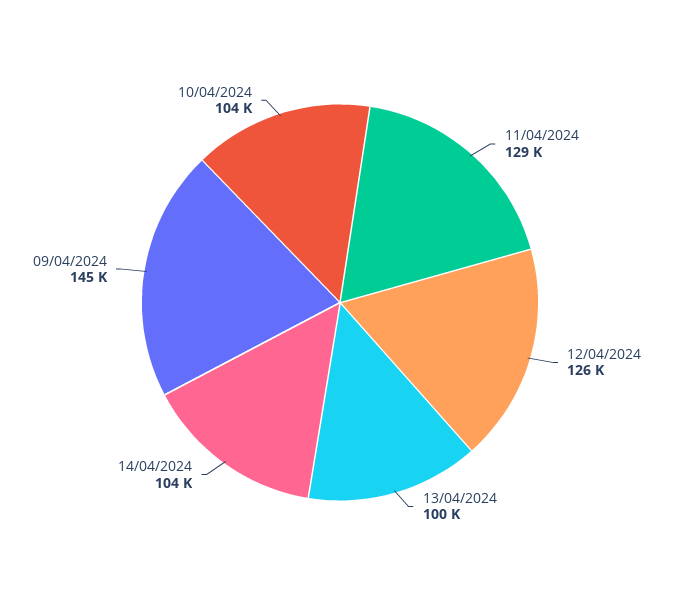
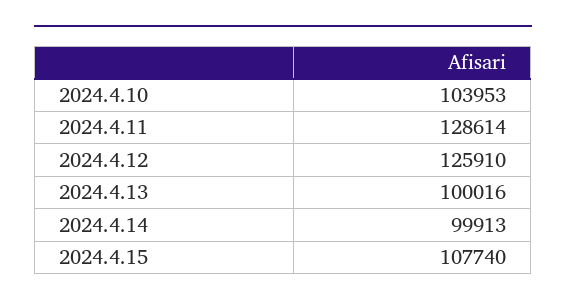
14/04/2024: 104000 -> 99913
09/04/2024: 145000 -> none
2024.4.15: none -> 107740

